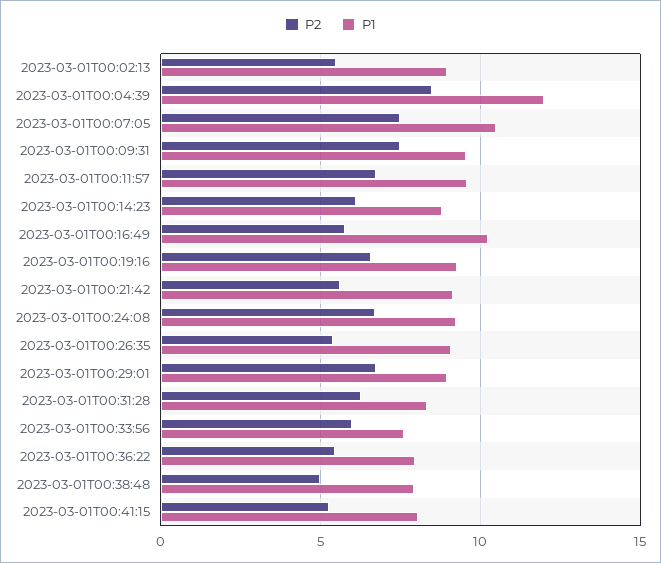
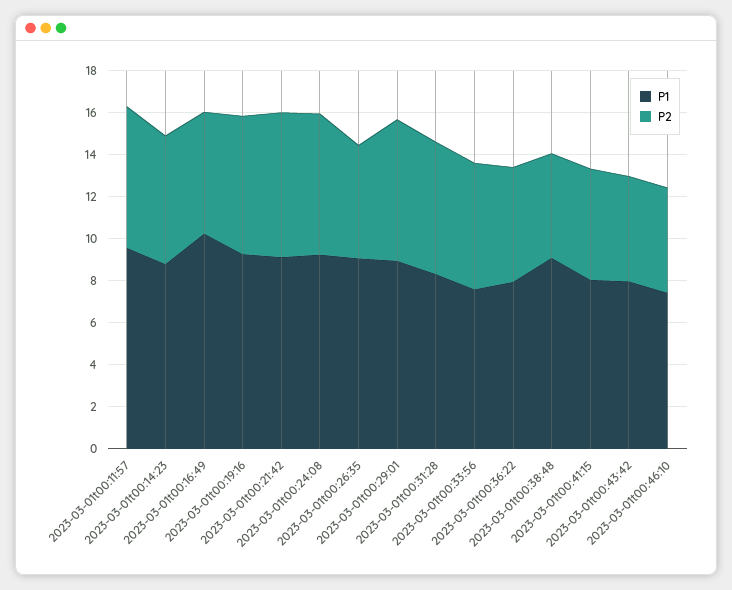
P2, 2023-03-01T00:02:13: 5.5 -> none
P1, 2023-03-01T00:02:13: 9 -> none
P2, 2023-03-01T00:04:39: 8.5 -> none
P1, 2023-03-01T00:04:39: 12 -> none
P2, 2023-03-01T00:07:05: 7.5 -> none
P1, 2023-03-01T00:07:05: 10.5 -> none
P2, 2023-03-01T00:09:31: 7.5 -> none
P1, 2023-03-01T00:09:31: 9.5 -> none
P2, 2023-03-01T00:21:42: 5.5 -> 7
P1, 2023-03-01T00:38:48: 8 -> 9
P1, 2023-03-01t00:43:42: none -> 8
P2, 2023-03-01t00:43:42: none -> 5
P1, 2023-03-01t00:46:10: none -> 7.5
P2, 2023-03-01t00:46:10: none -> 5

